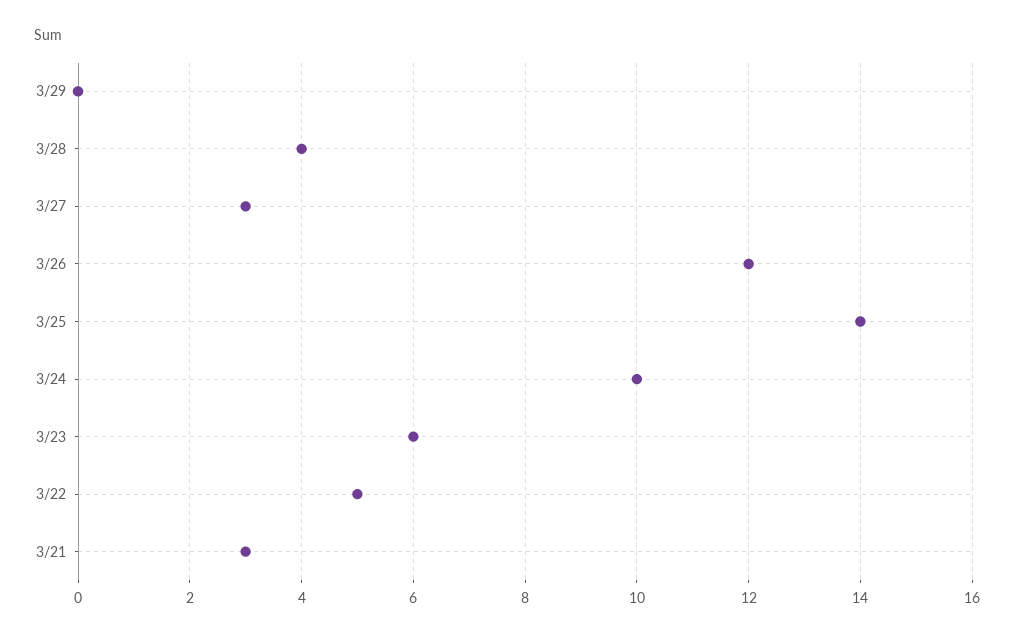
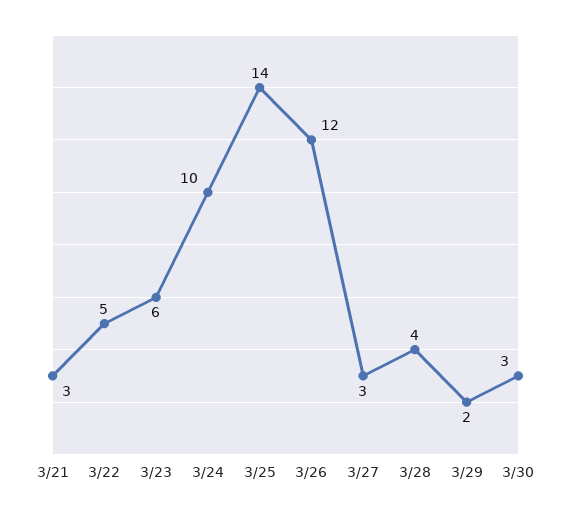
3/29: 0 -> 2
3/30: none -> 3

